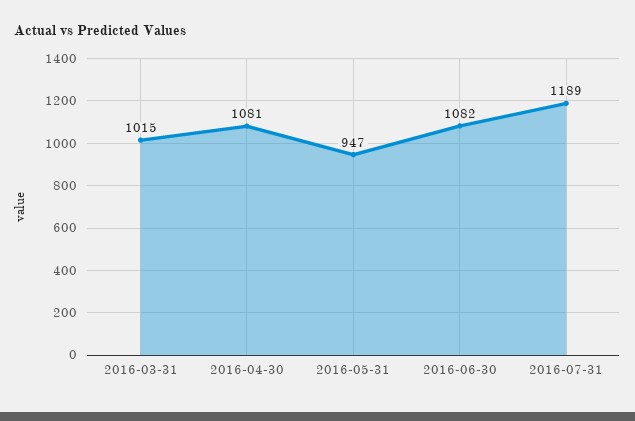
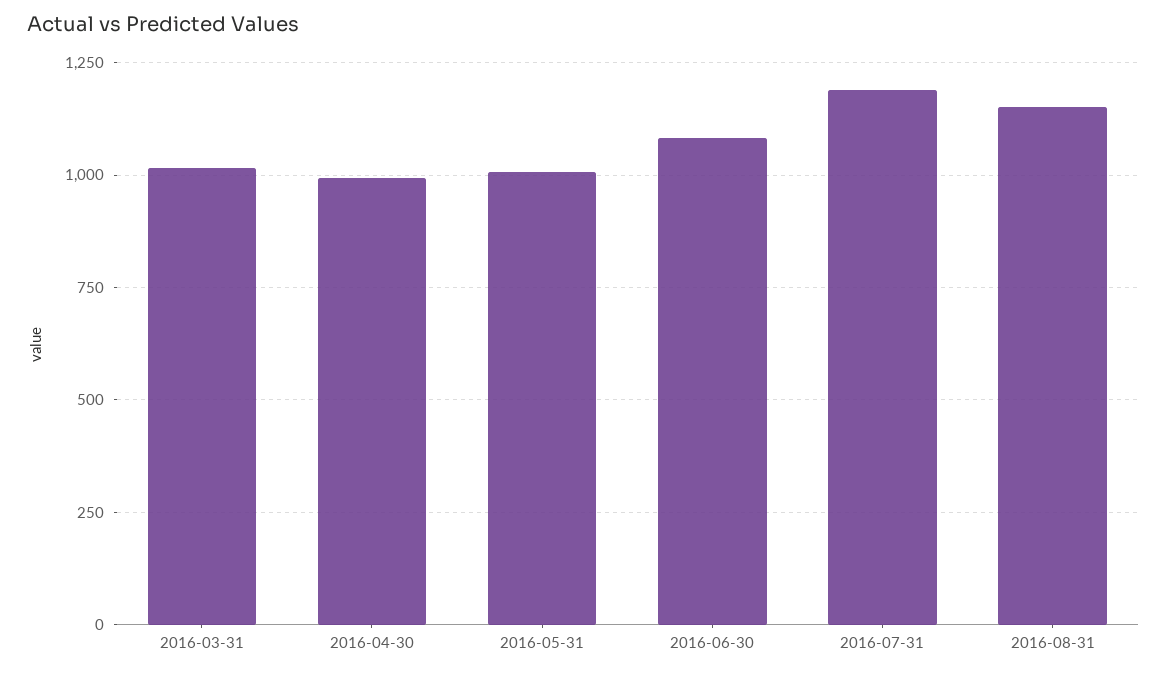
2016-04-30: 1081 -> 1000
2016-05-31: 947 -> 1000
2016-08-31: none -> 1150

